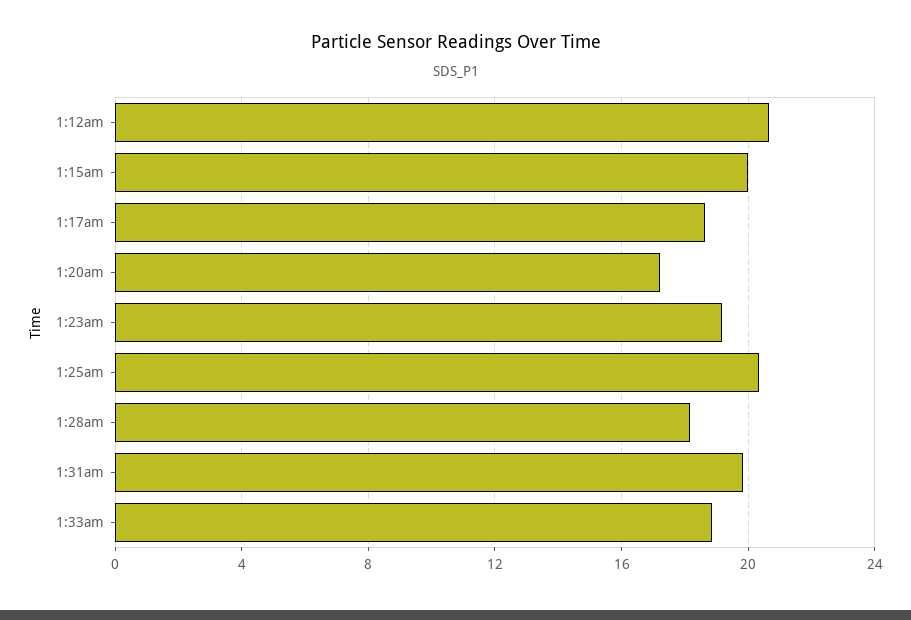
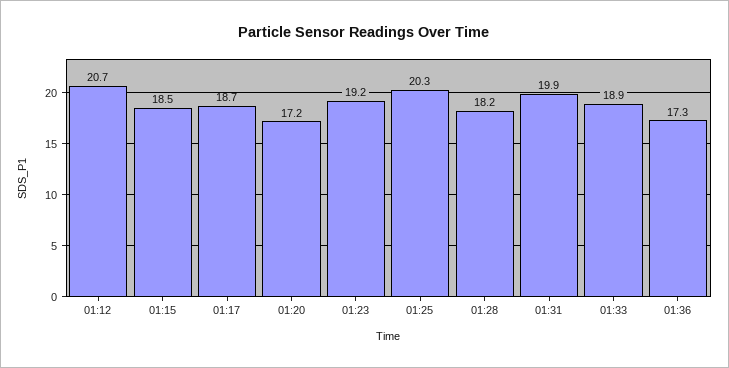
1:15am: 20 -> 18.5
01:36: none -> 17.3

